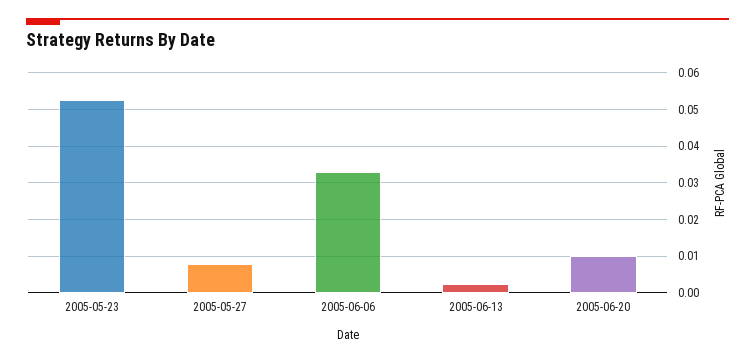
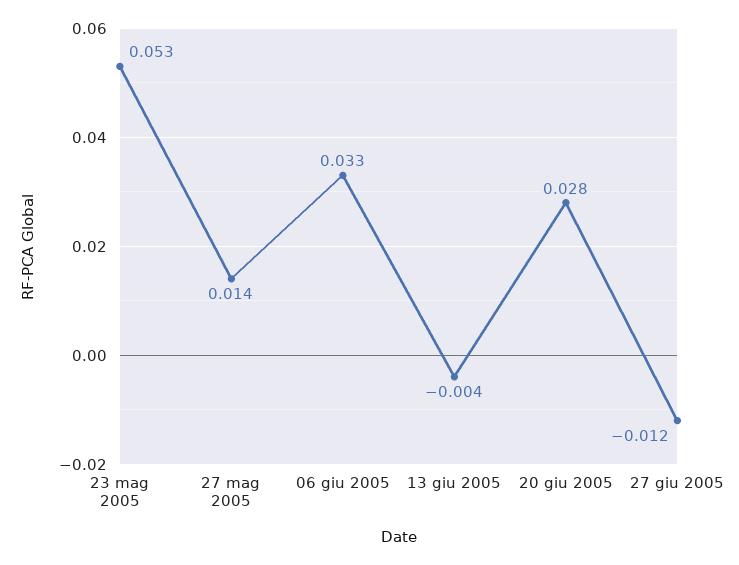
2005-05-27: 0.008 -> 0.014
2005-06-13: 0.002 -> -0.004
2005-06-20: 0.01 -> 0.028
27 giu 2005: none -> -0.012

